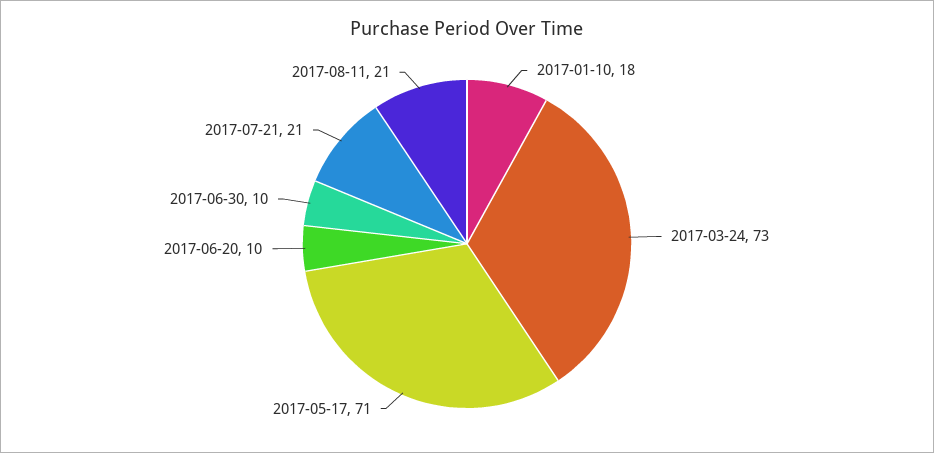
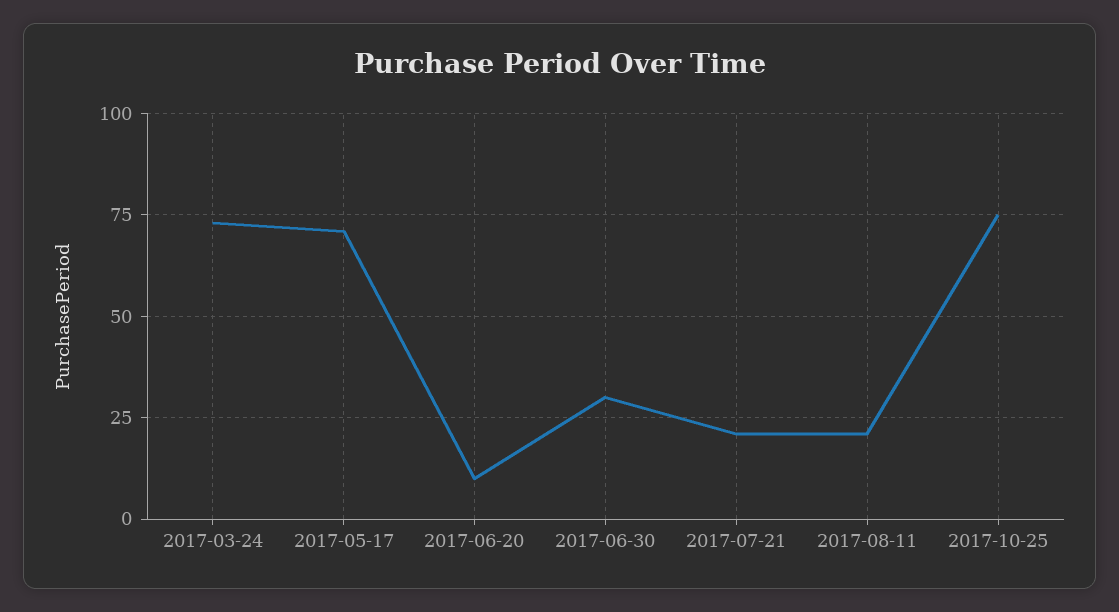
2017-01-10: 18 -> none
2017-06-30: 10 -> 30
2017-10-25: none -> 75

